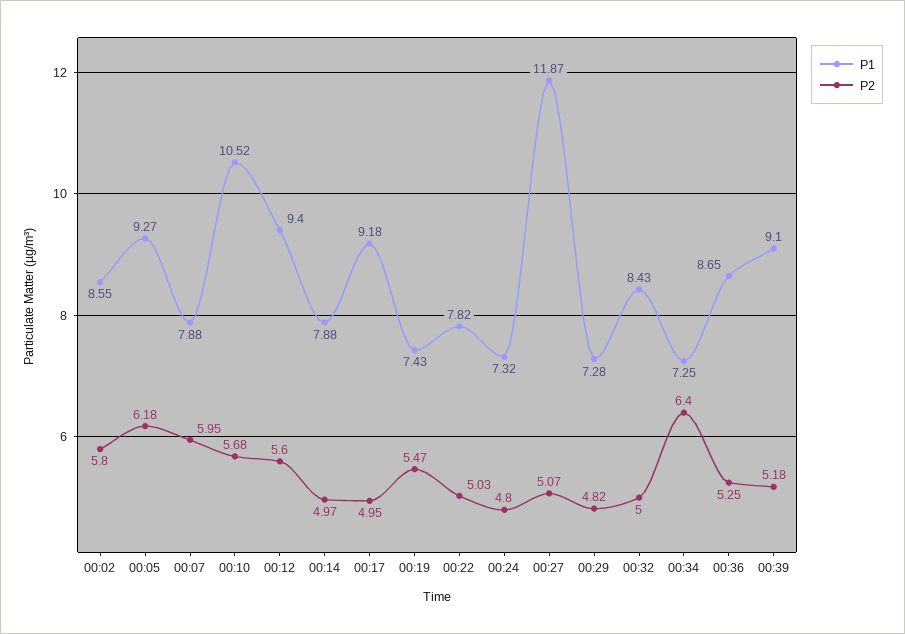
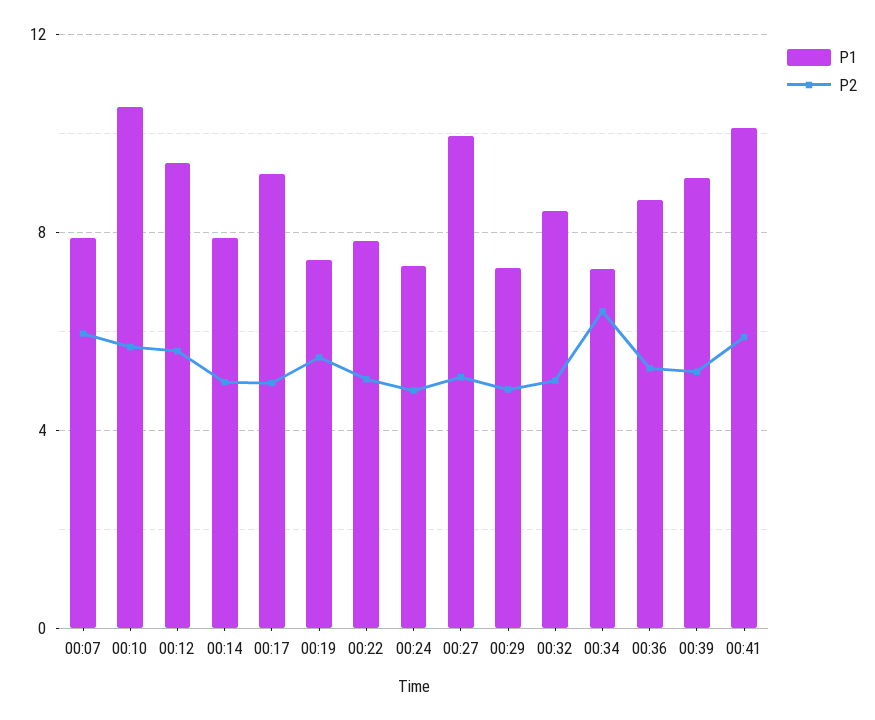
P1, 00:02: 8.55 -> none
P2, 00:02: 5.8 -> none
P1, 00:05: 9.27 -> none
P2, 00:05: 6.18 -> none
P1, 00:27: 11.87 -> 10
P1, 00:41: none -> 10
P2, 00:41: none -> 6

